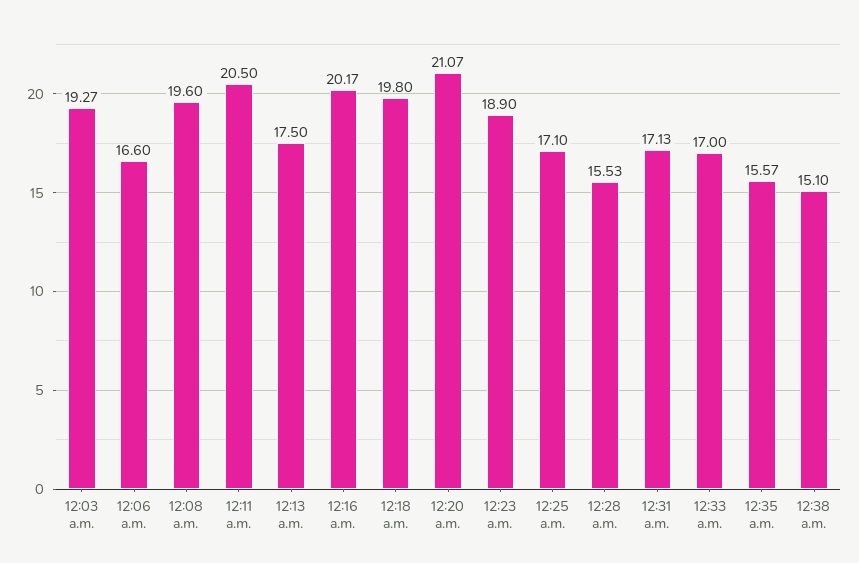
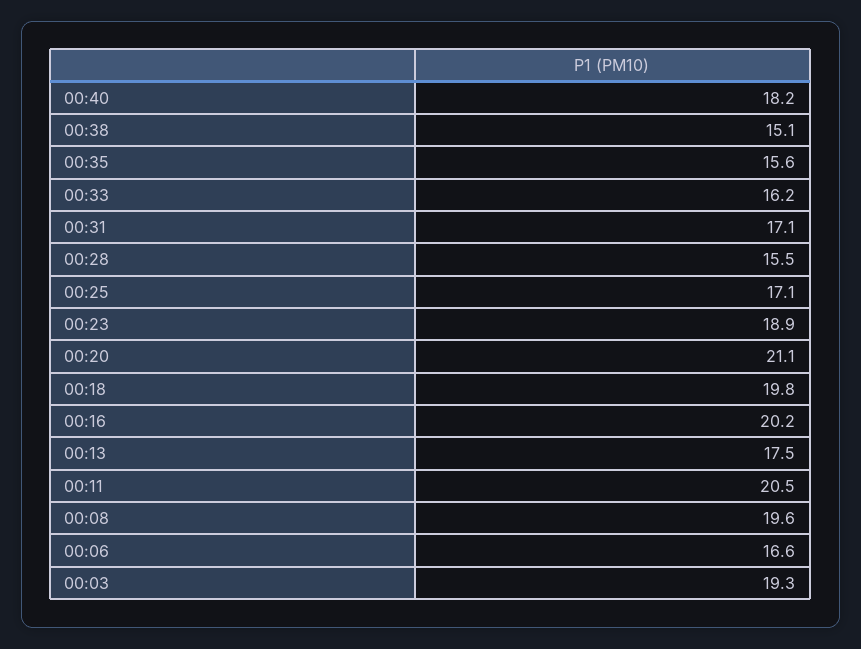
12:33 a.m.: 17 -> 16.2
00:40: none -> 18.2

